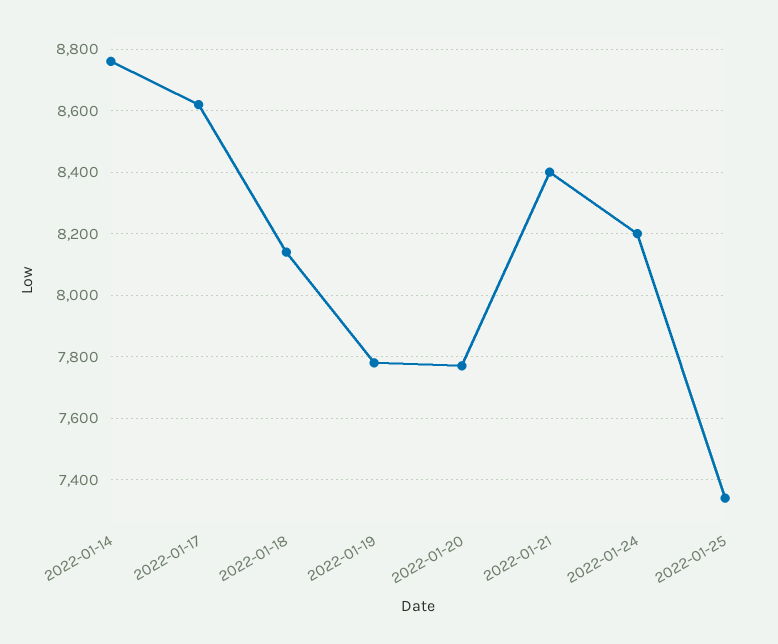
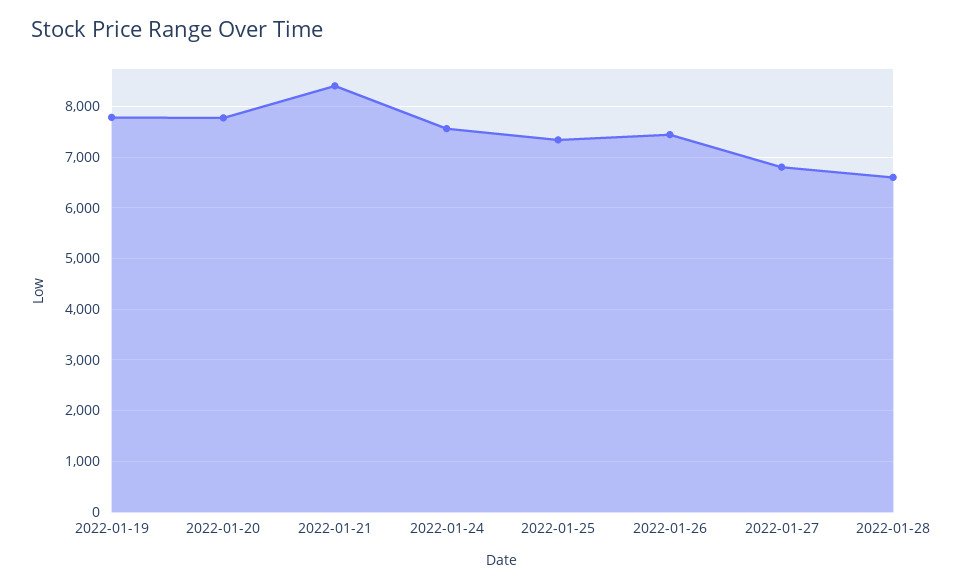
2022-01-14: 8760 -> none
2022-01-17: 8620 -> none
2022-01-18: 8140 -> none
2022-01-24: 8200 -> 7600
2022-01-26: none -> 7400
2022-01-27: none -> 6800
2022-01-28: none -> 6600

